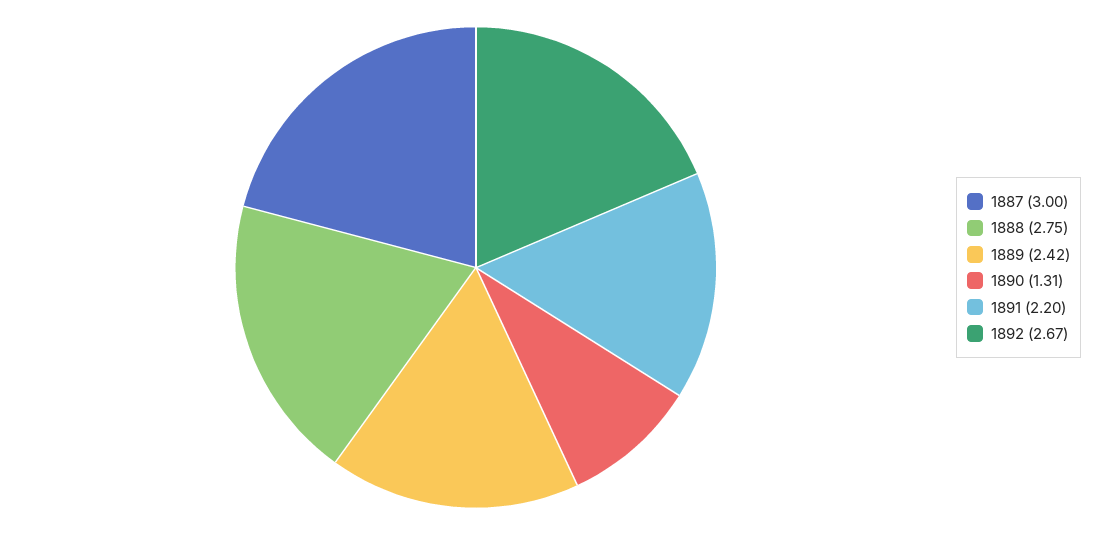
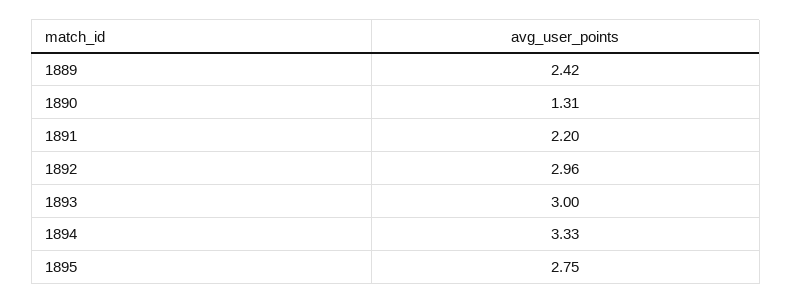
1887: 3 -> none
1888: 2.75 -> none
1892: 2.67 -> 2.96
1893: none -> 3
1894: none -> 3.33
1895: none -> 2.75

